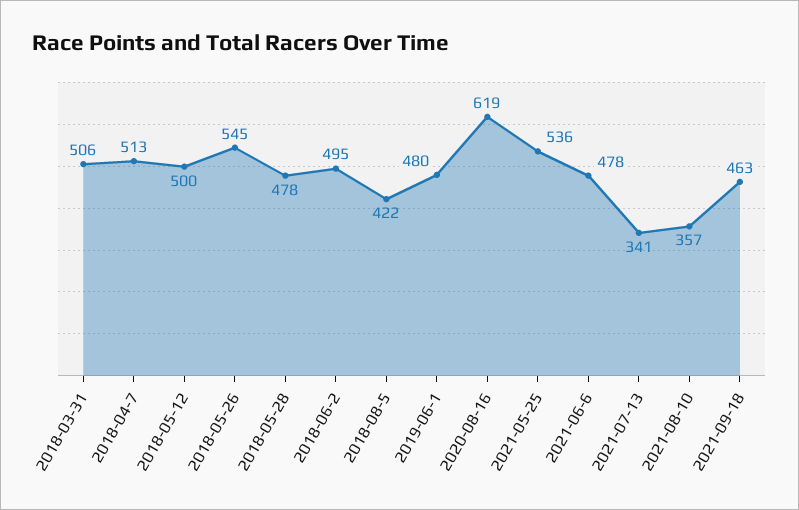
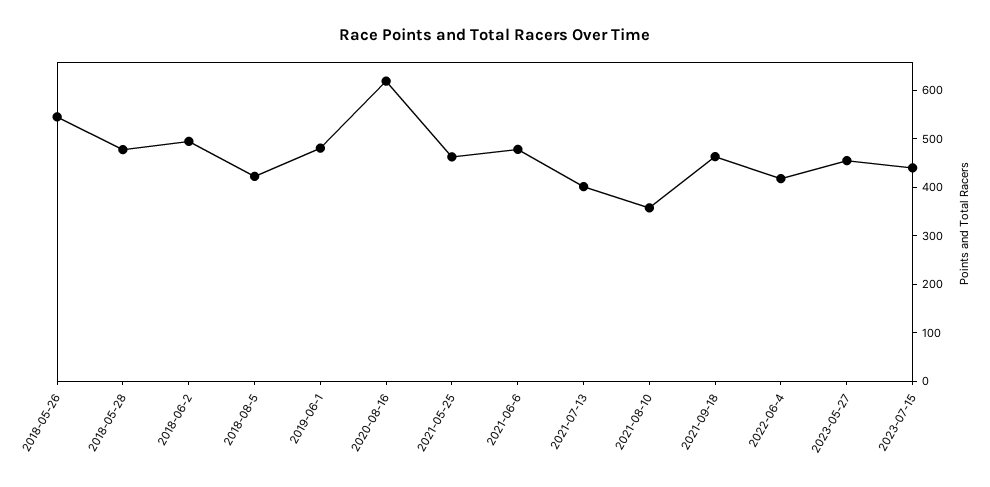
2018-03-31: 506 -> none
2018-04-7: 513 -> none
2018-05-12: 500 -> none
2021-05-25: 536 -> 460
2021-07-13: 341 -> 400
2022-06-4: none -> 420
2023-05-27: none -> 460
2023-07-15: none -> 440

